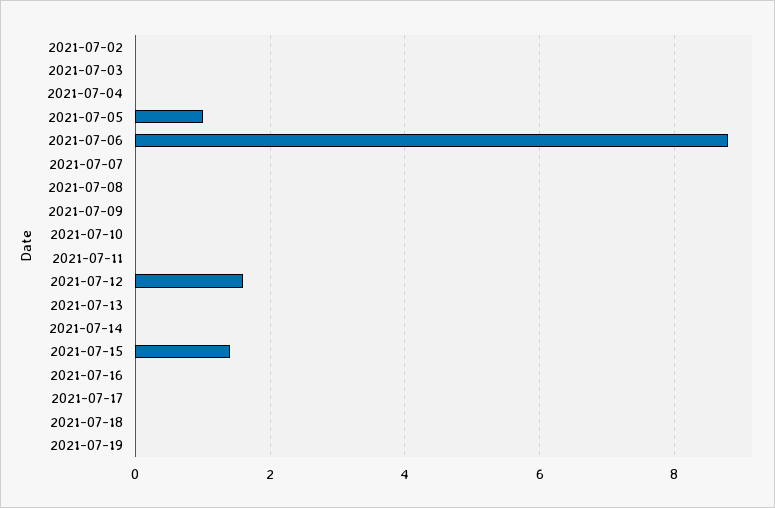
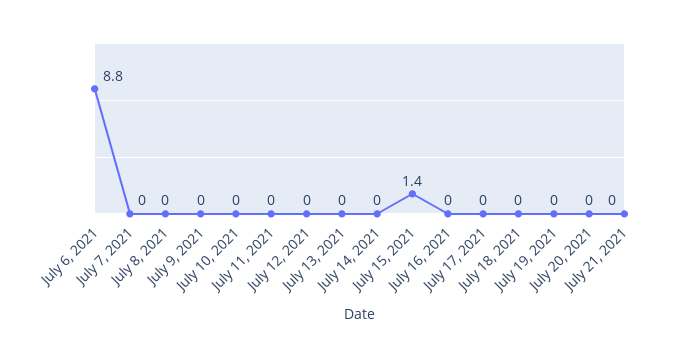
2021-07-02: 0 -> none
2021-07-03: 0 -> none
2021-07-04: 0 -> none
2021-07-05: 1 -> none
2021-07-12: 1.5 -> 0
July 20, 2021: none -> 0
July 21, 2021: none -> 0

